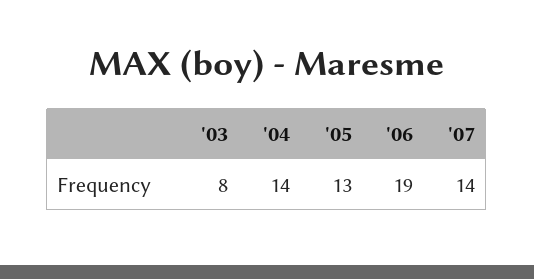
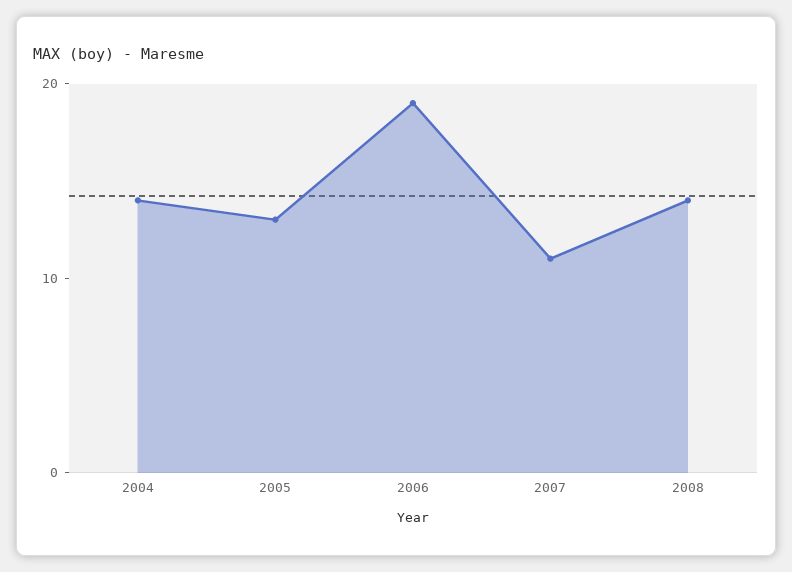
'03: 8 -> none
'07: 14 -> 11
2008: none -> 14

